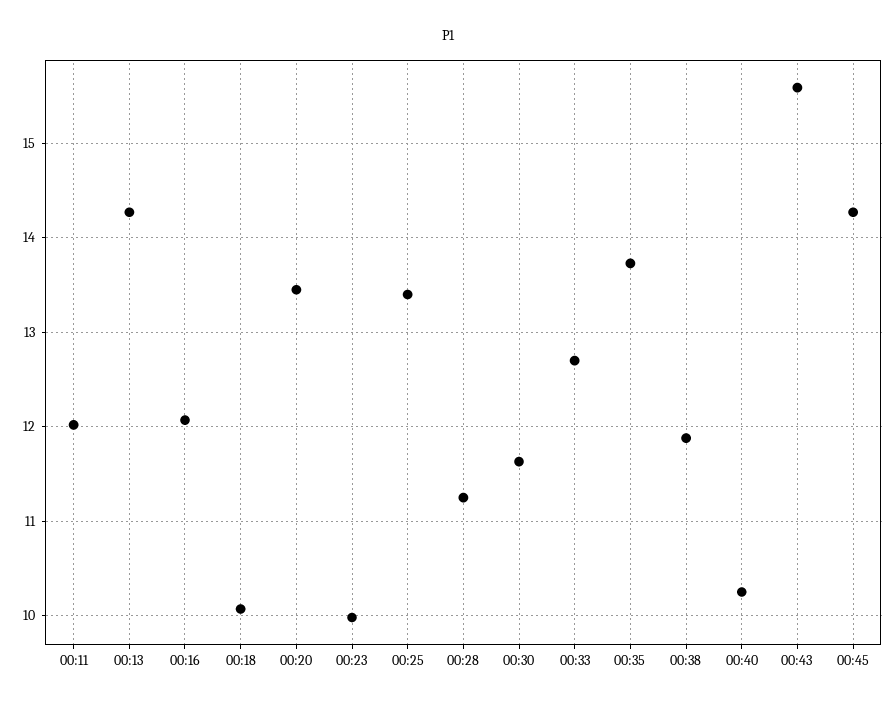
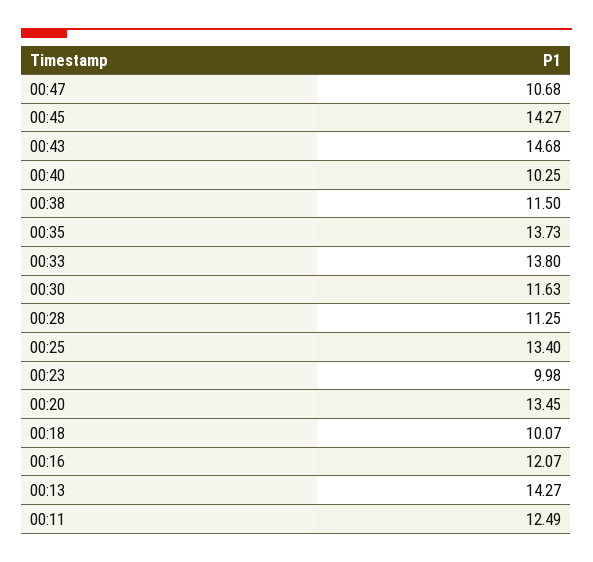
00:11: 12 -> 12.49
00:33: 12.7 -> 13.8
00:38: 11.9 -> 11.5
00:43: 15.6 -> 14.68
00:47: none -> 10.68

